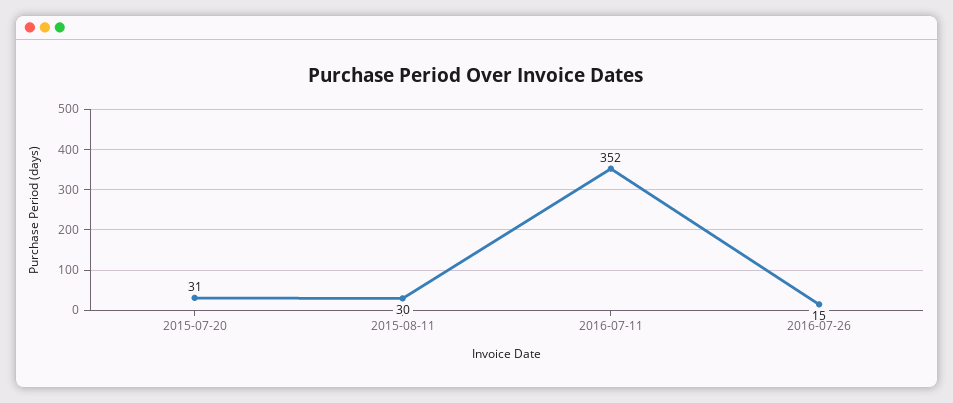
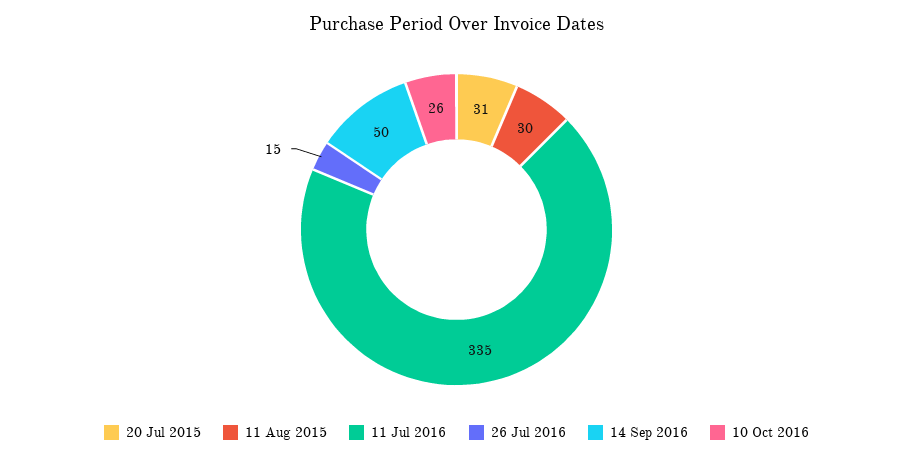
2016-07-11: 352 -> 335
14 Sep 2016: none -> 50
10 Oct 2016: none -> 26

